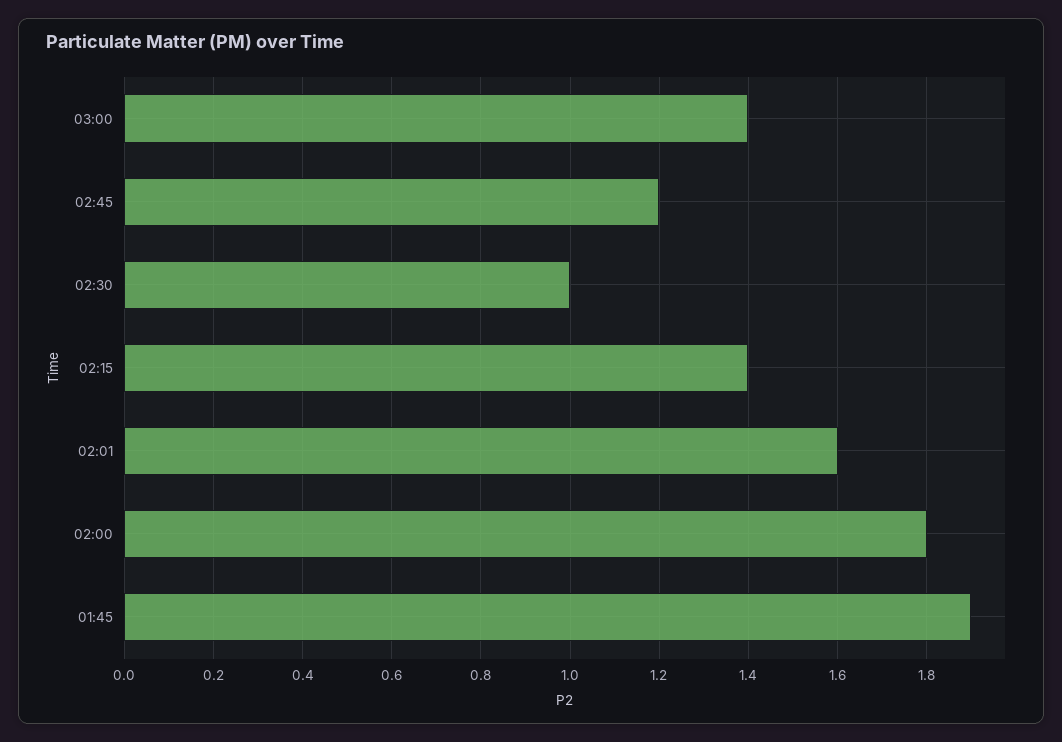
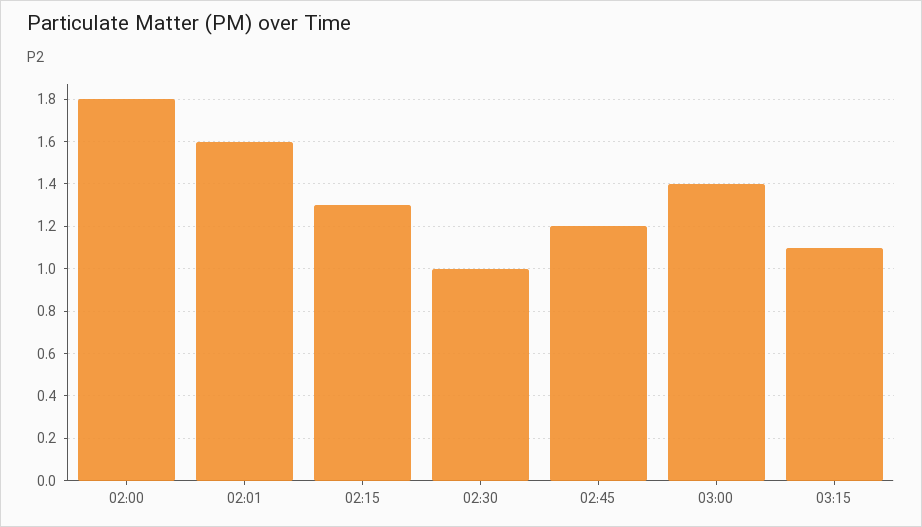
02:15: 1.4 -> 1.3
01:45: 1.9 -> none
03:15: none -> 1.1

